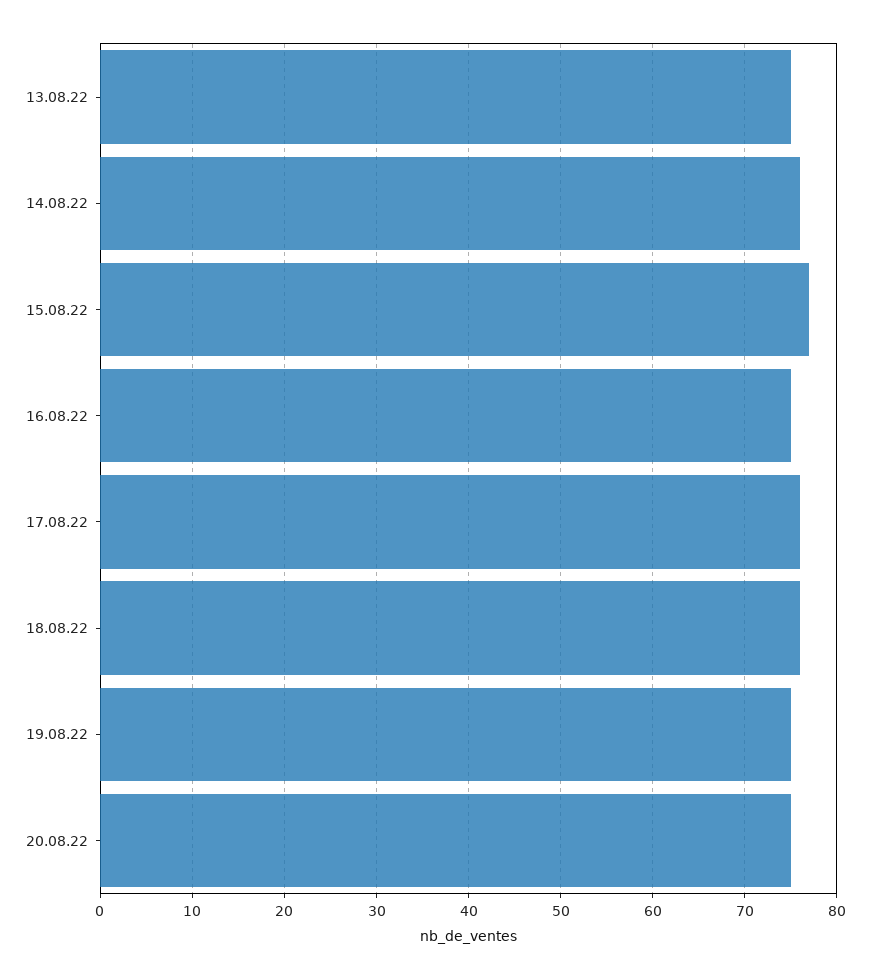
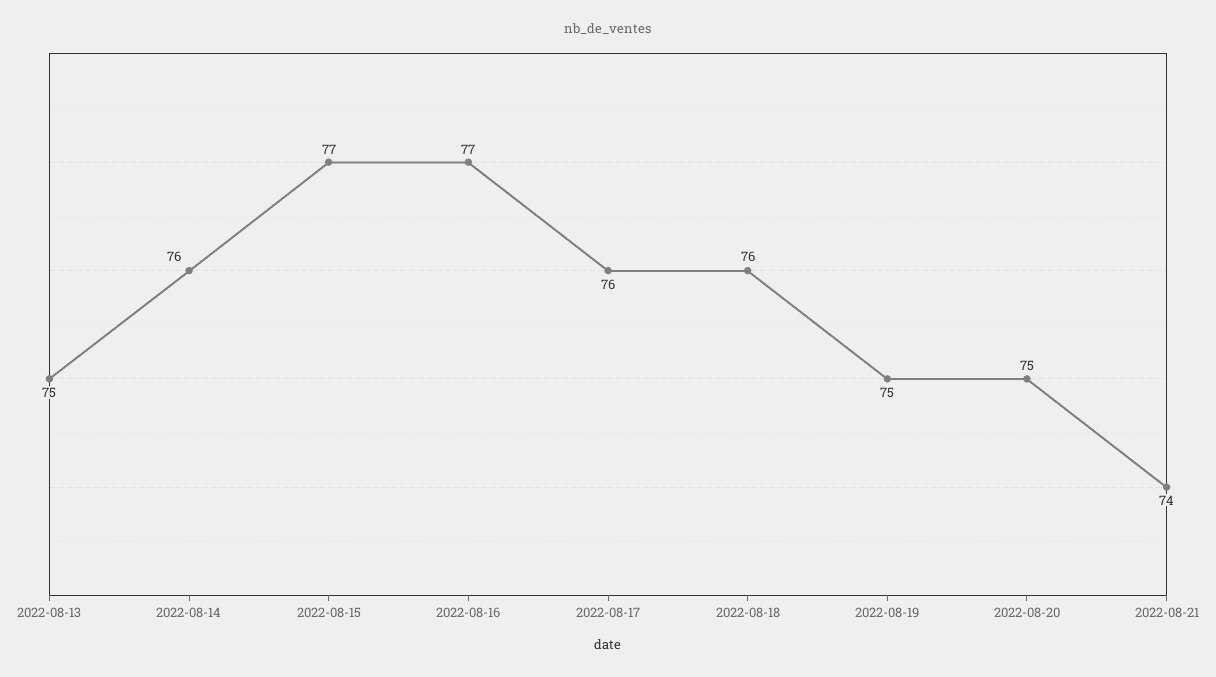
16.08.22: 75 -> 77
2022-08-21: none -> 74

